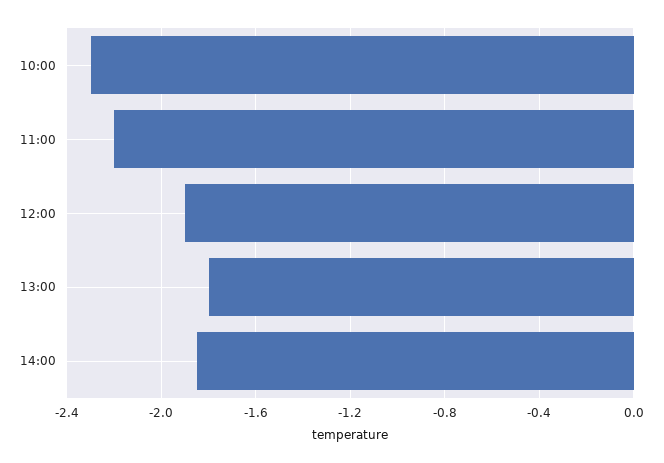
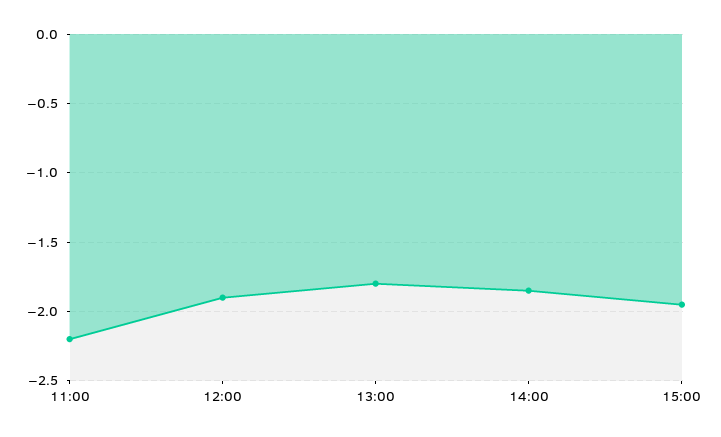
10:00: -2.3 -> none
15:00: none -> -1.95

